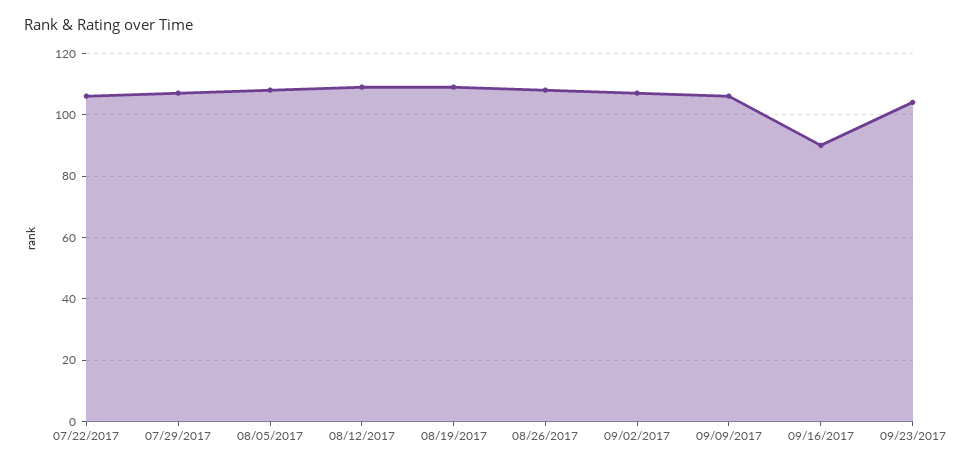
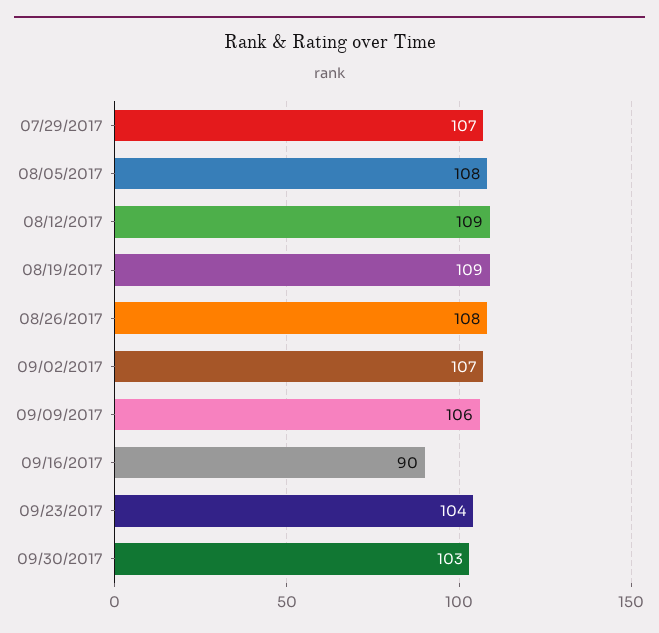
07/22/2017: 105 -> none
09/30/2017: none -> 103

